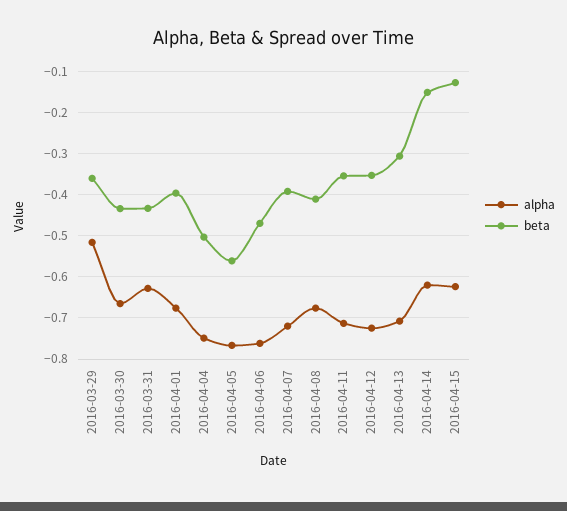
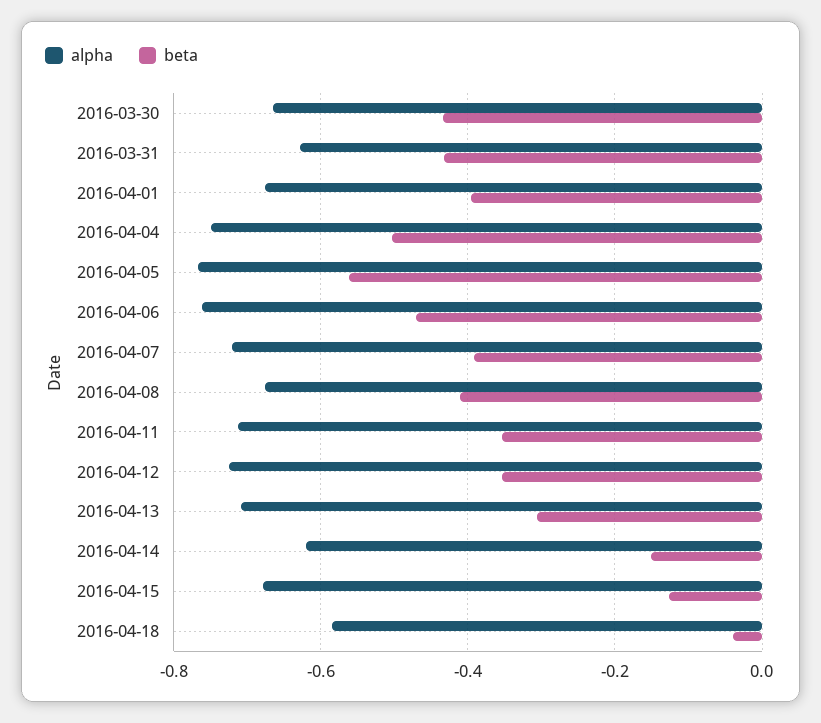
alpha, 2016-03-29: -0.52 -> none
beta, 2016-03-29: -0.36 -> none
alpha, 2016-04-15: -0.62 -> -0.68
alpha, 2016-04-18: none -> -0.58
beta, 2016-04-18: none -> -0.04

